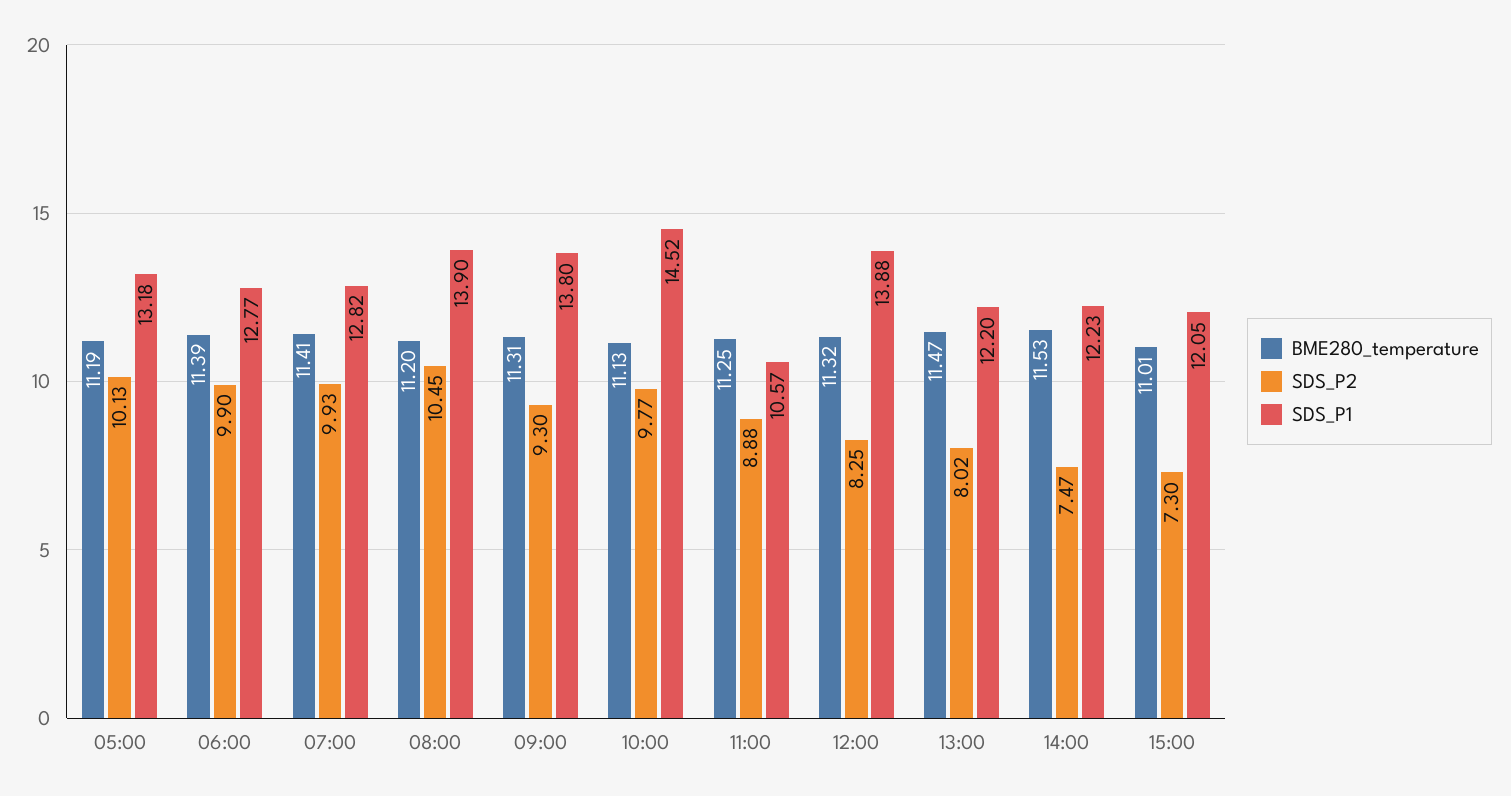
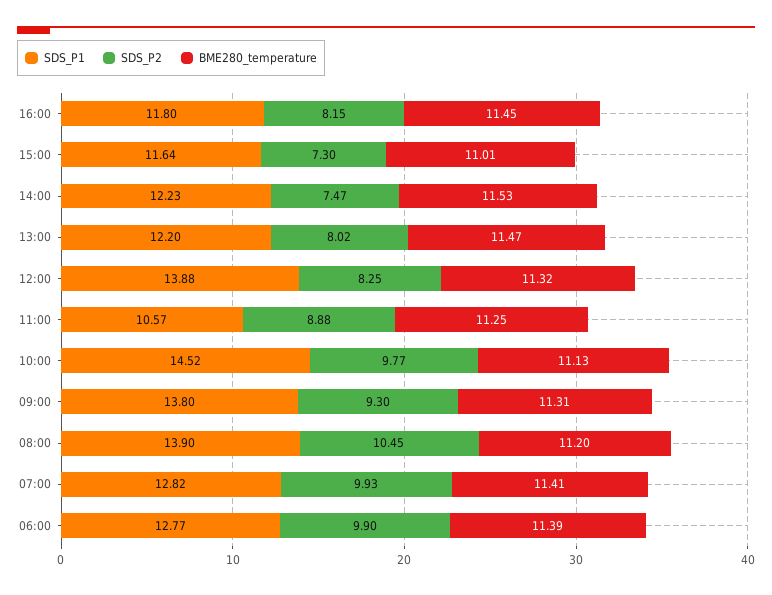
BME280_temperature, 05:00: 11.19 -> none
SDS_P2, 05:00: 10.13 -> none
SDS_P1, 05:00: 13.18 -> none
SDS_P1, 15:00: 12.05 -> 11.64
SDS_P1, 16:00: none -> 11.8
SDS_P2, 16:00: none -> 8.15
BME280_temperature, 16:00: none -> 11.45

